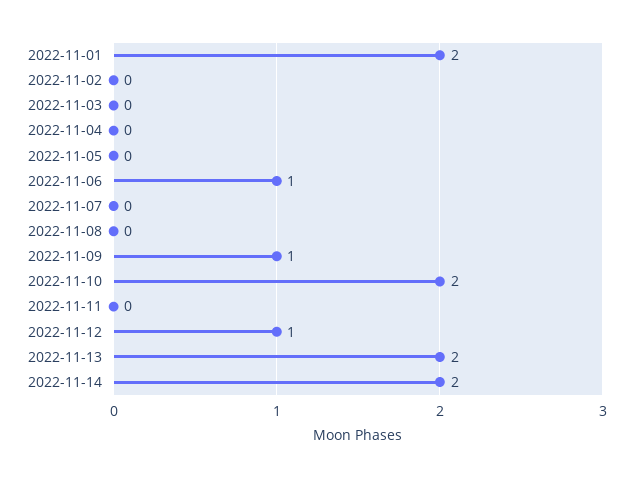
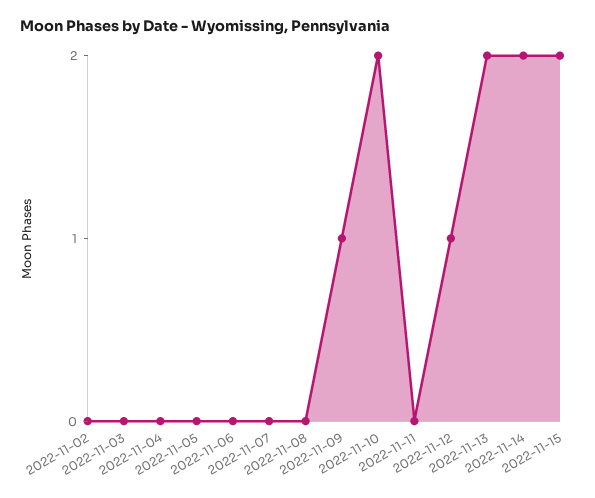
2022-11-01: 2 -> none
2022-11-06: 1 -> 0
2022-11-15: none -> 2

